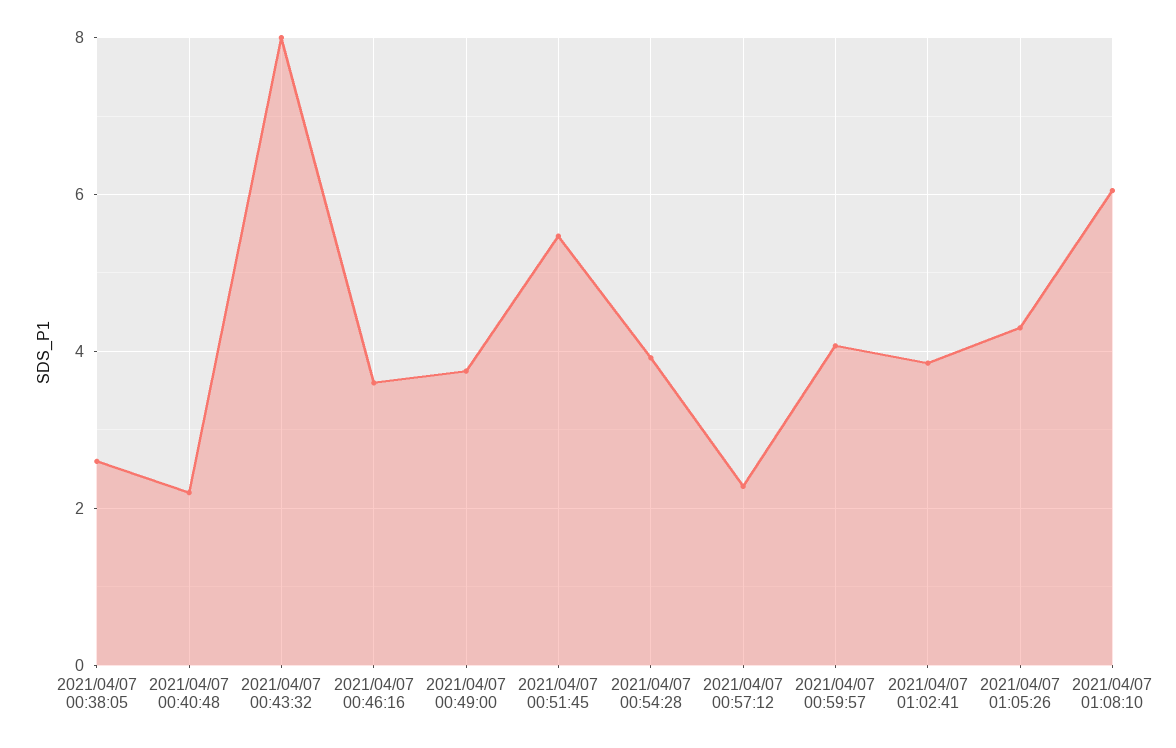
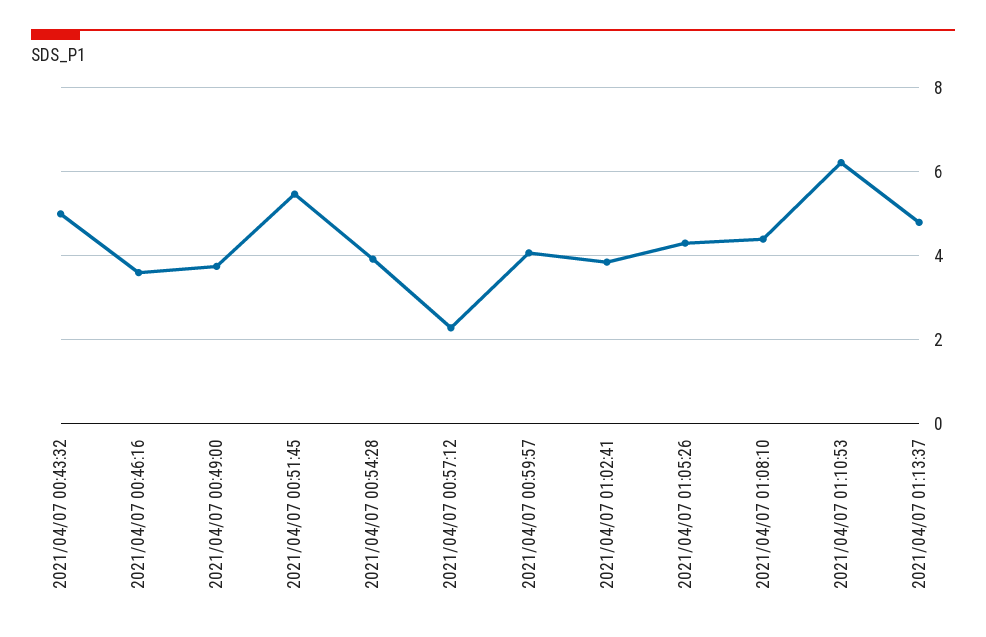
2021/04/07 00:38:05: 2.6 -> none
2021/04/07 00:40:48: 2.2 -> none
2021/04/07 00:43:32: 8 -> 5
2021/04/07 01:08:10: 6 -> 4.4
2021/04/07 01:10:53: none -> 6.2
2021/04/07 01:13:37: none -> 4.8

